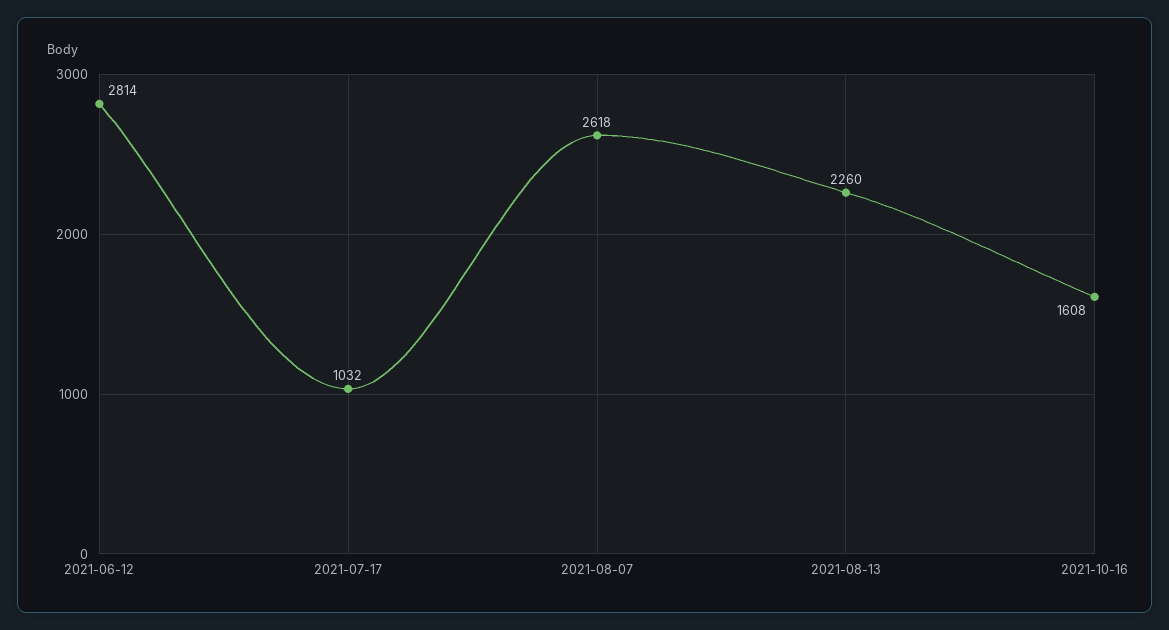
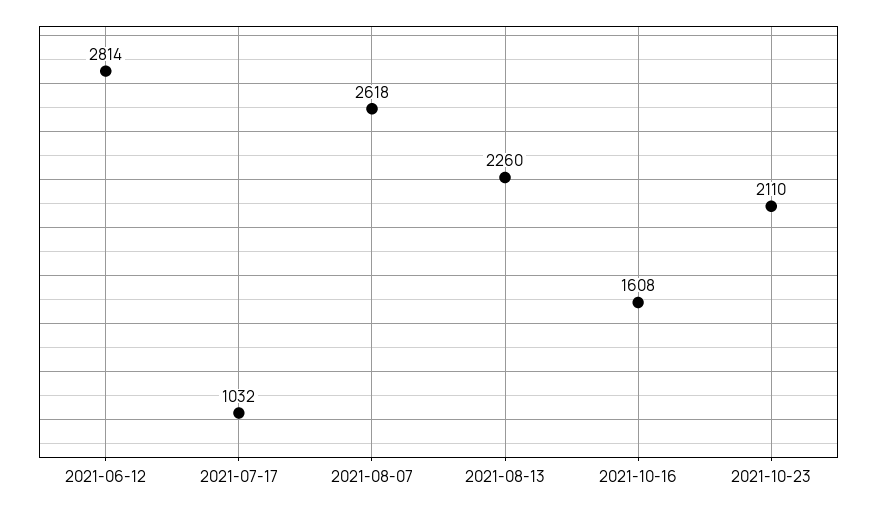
2021-10-23: none -> 2110

